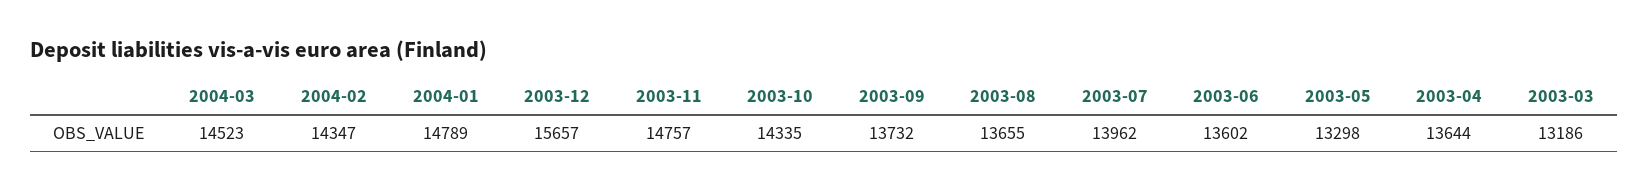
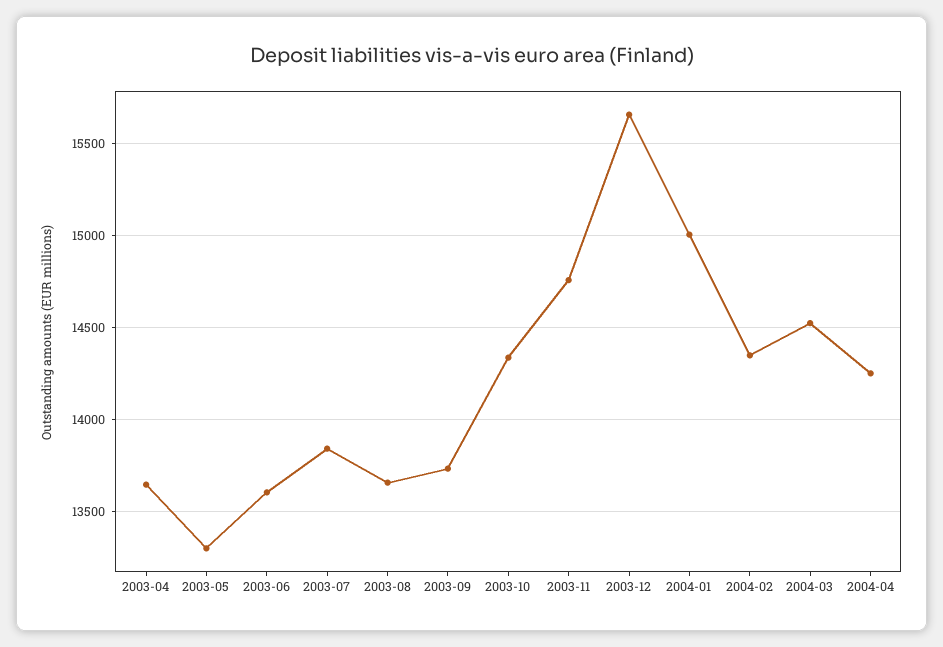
2004-01: 14789 -> 15000
2003-07: 13962 -> 13850
2003-03: 13186 -> none
2004-04: none -> 14250

